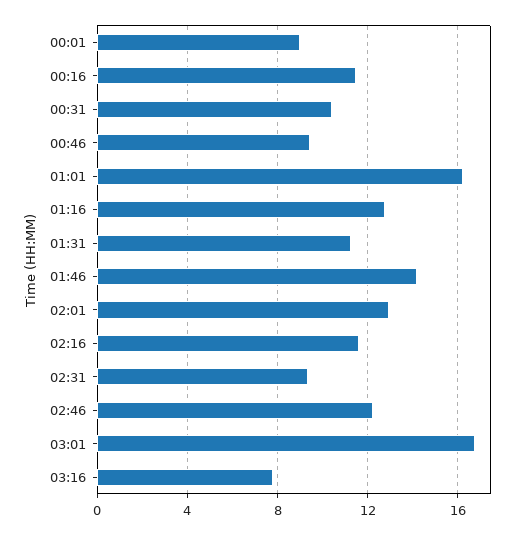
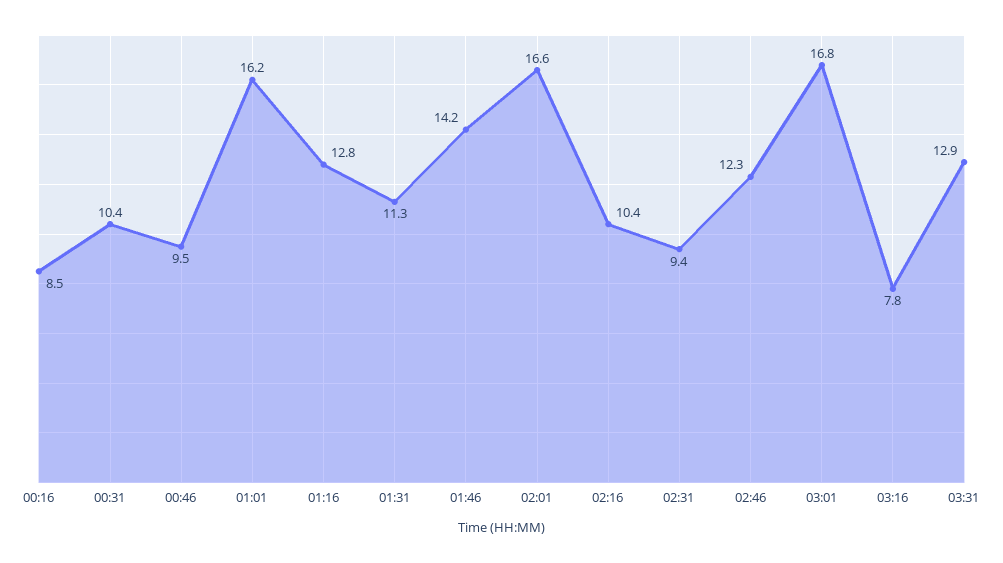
00:01: 9 -> none
00:16: 11.5 -> 8.5
02:01: 13 -> 16.6
02:16: 11.5 -> 10.4
03:31: none -> 12.9

